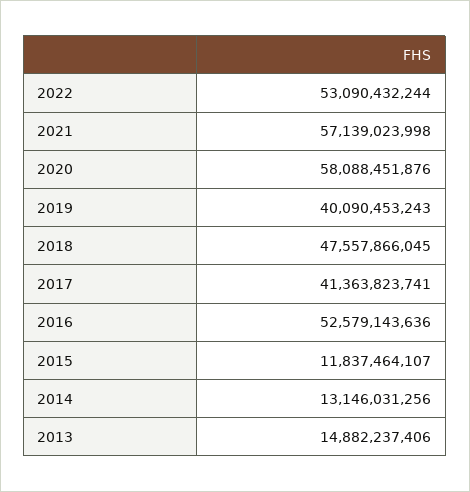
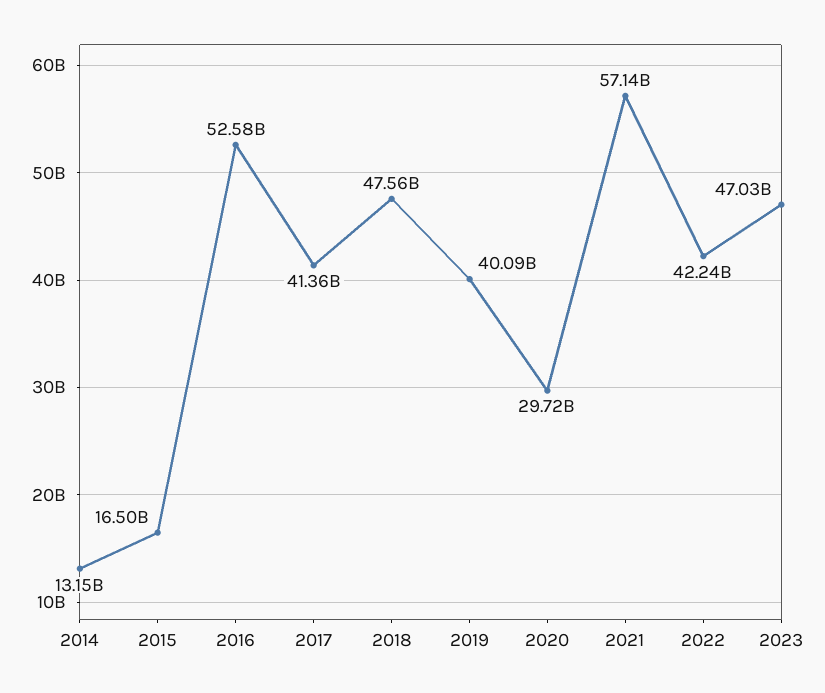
2022: 53090432244 -> 42240000000
2020: 58088451876 -> 29720000000
2015: 11837464107 -> 16500000000
2013: 14882237406 -> none
2023: none -> 47030000000

